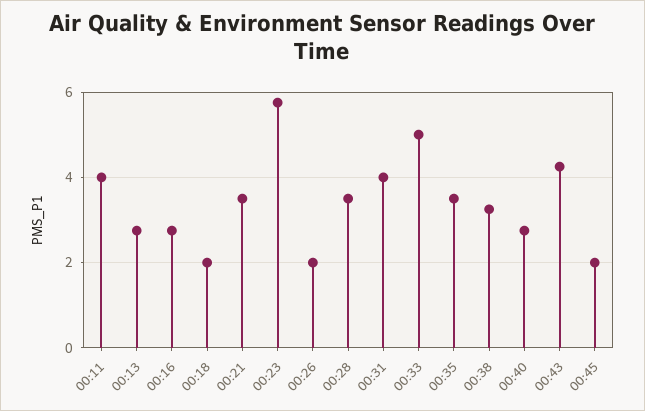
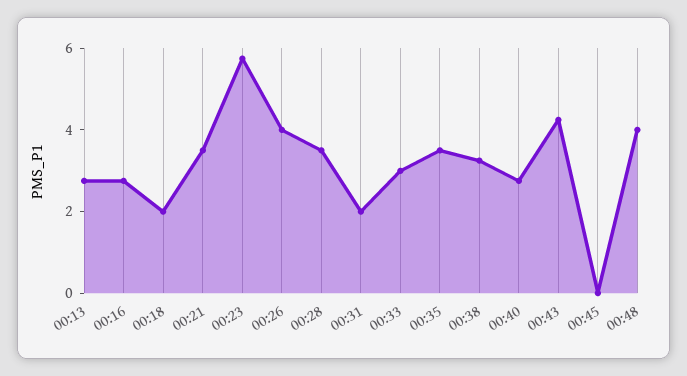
00:11: 4 -> none
00:26: 2 -> 4
00:31: 4 -> 2
00:33: 5 -> 3
00:45: 2 -> 0
00:48: none -> 4

